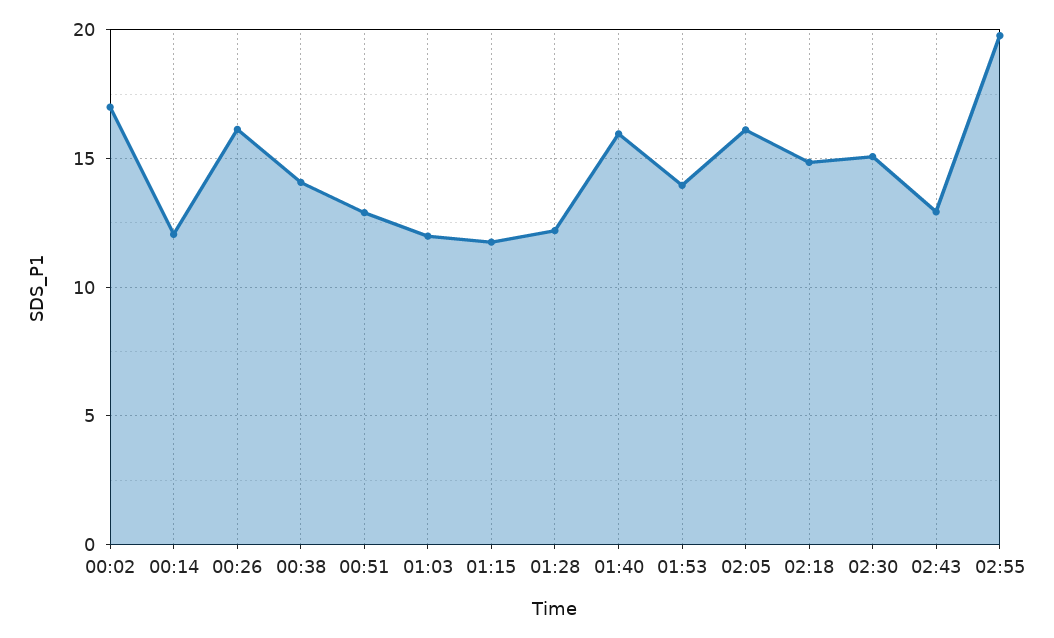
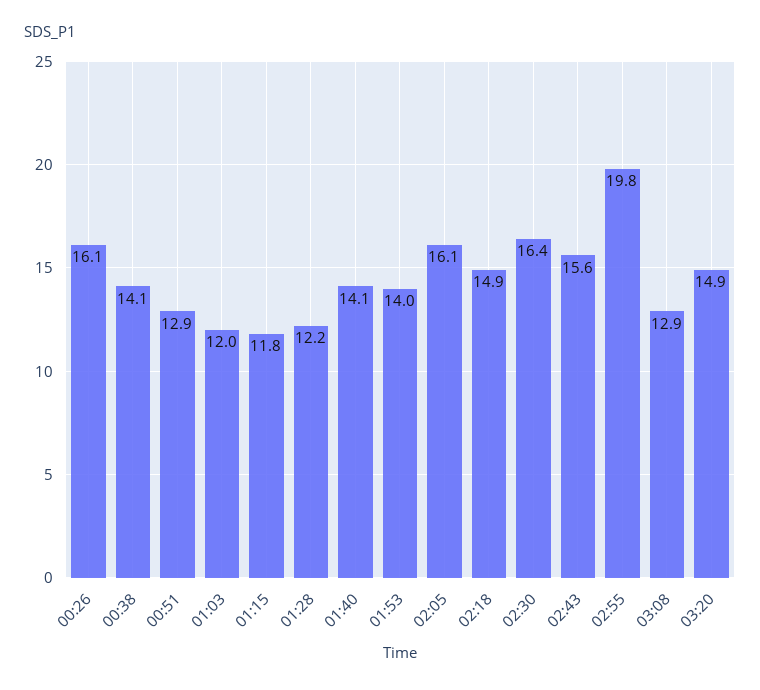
00:02: 17 -> none
00:14: 12 -> none
01:40: 16 -> 14.1
02:30: 15 -> 16.4
02:43: 13 -> 15.6
03:08: none -> 12.9
03:20: none -> 14.9

